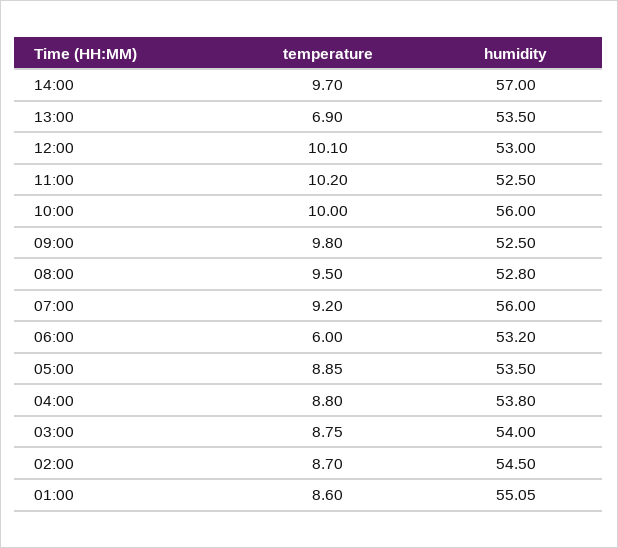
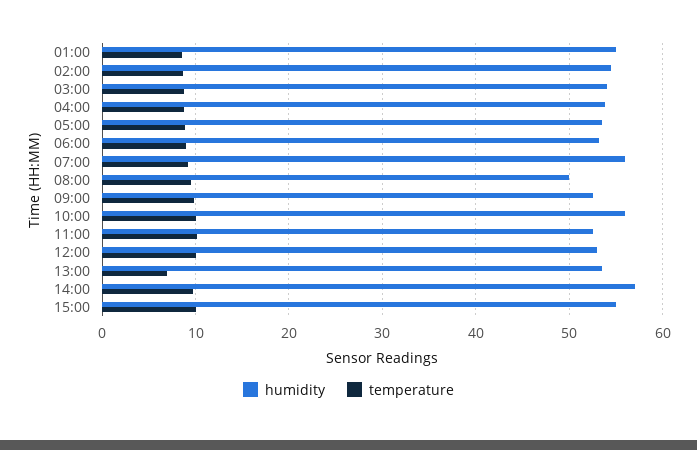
humidity, 08:00: 52.8 -> 50
temperature, 06:00: 6 -> 9
humidity, 15:00: none -> 55
temperature, 15:00: none -> 10

